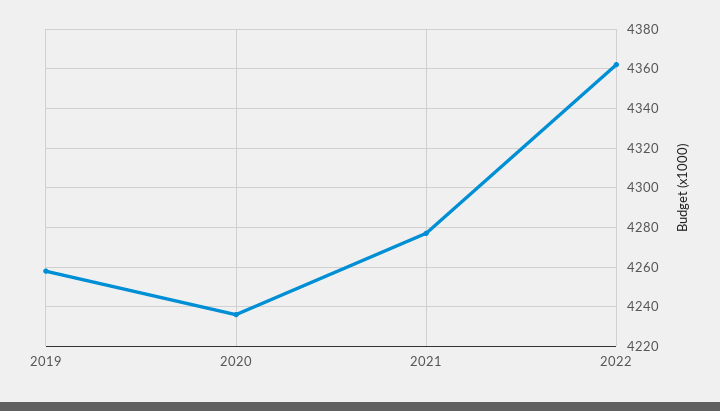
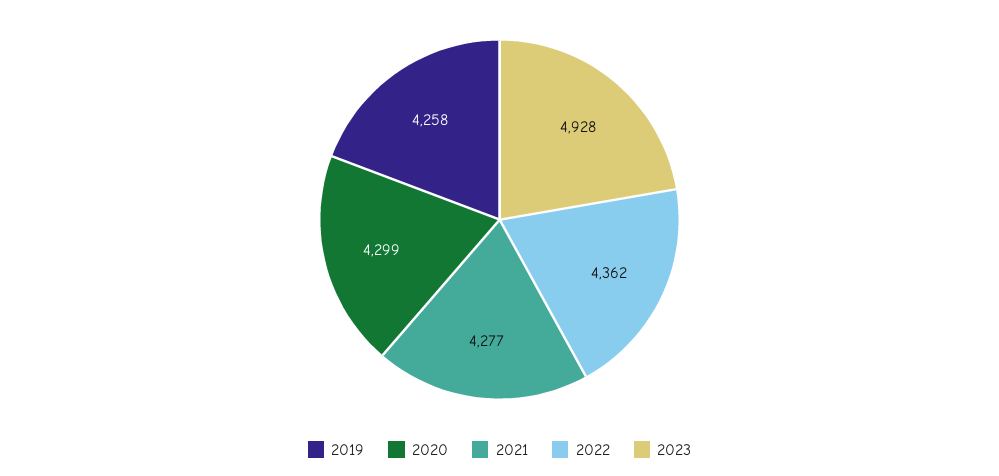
2020: 4235 -> 4299
2023: none -> 4928

